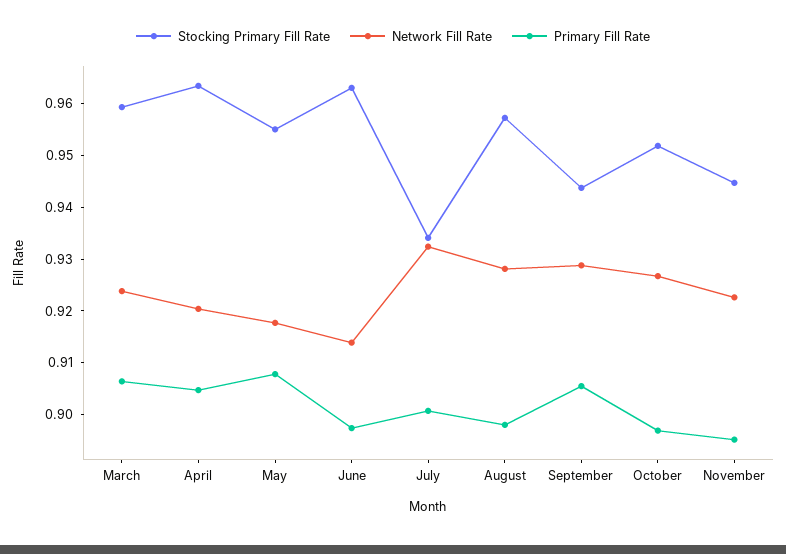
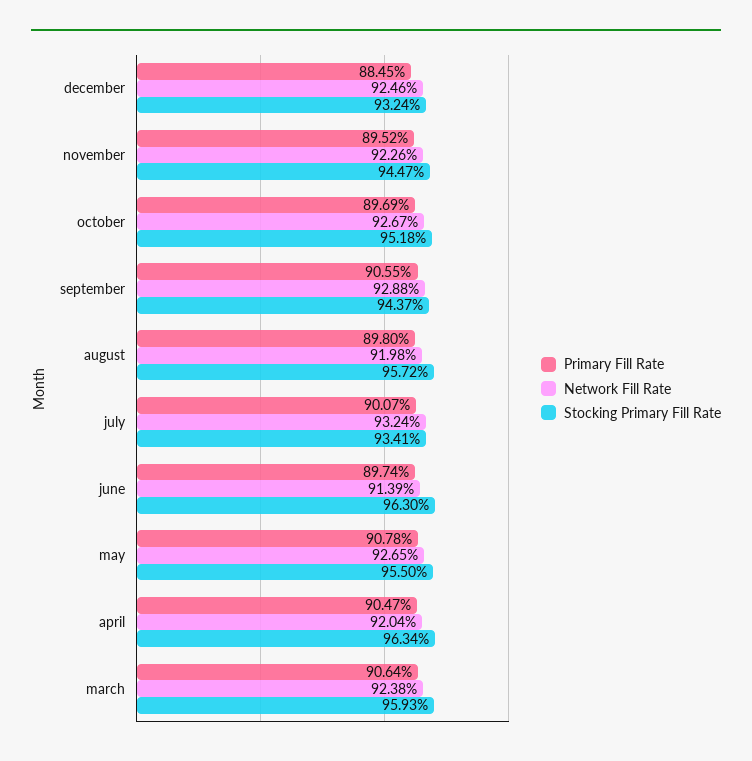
Network Fill Rate, May: 0.918 -> 0.9265
Network Fill Rate, August: 0.928 -> 0.9198
Primary Fill Rate, december: none -> 0.8845
Network Fill Rate, december: none -> 0.9246
Stocking Primary Fill Rate, december: none -> 0.9324

